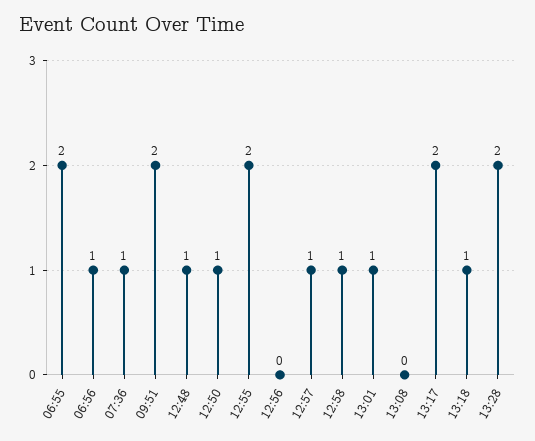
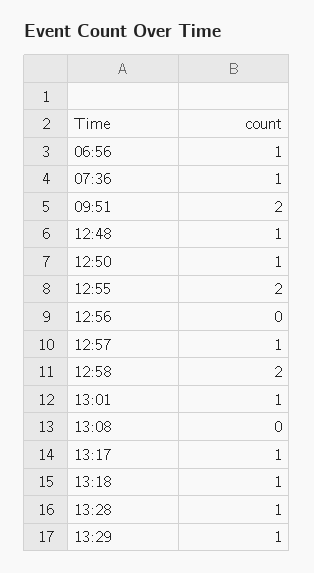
06:55: 2 -> none
12:58: 1 -> 2
13:17: 2 -> 1
13:28: 2 -> 1
13:29: none -> 1

